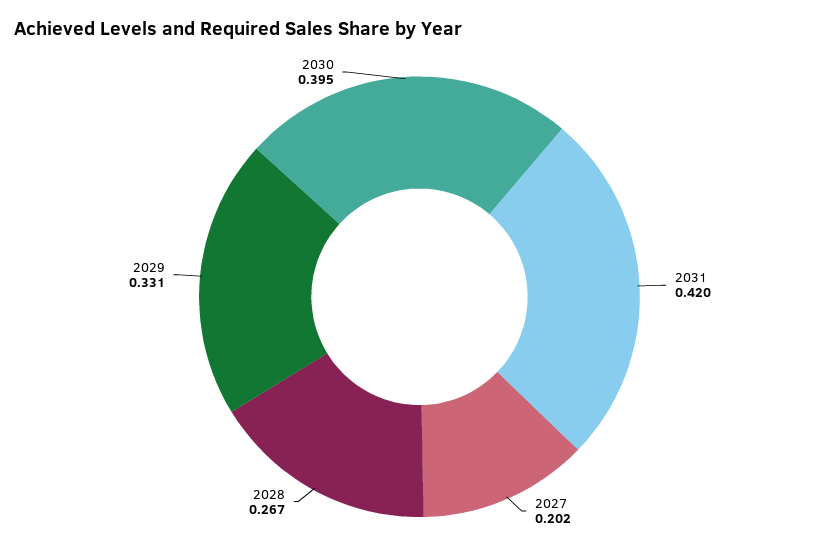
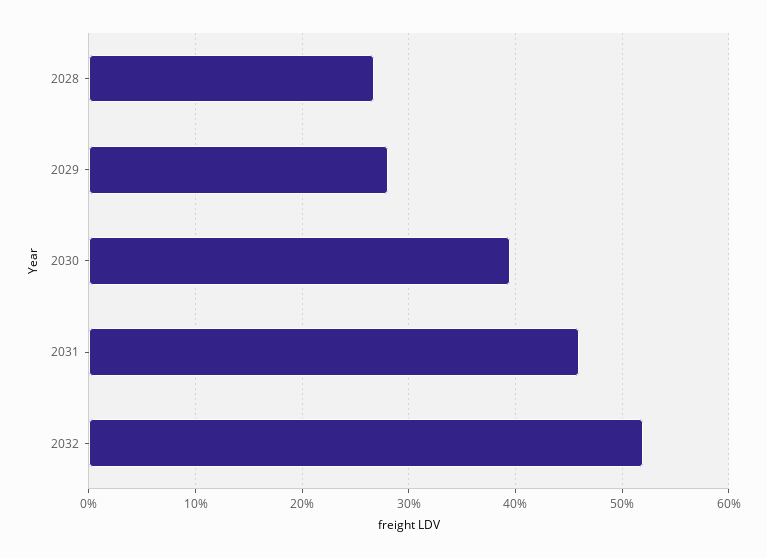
2031: 0.42 -> 0.46
2027: 0.202 -> none
2029: 0.331 -> 0.28
2032: none -> 0.52

